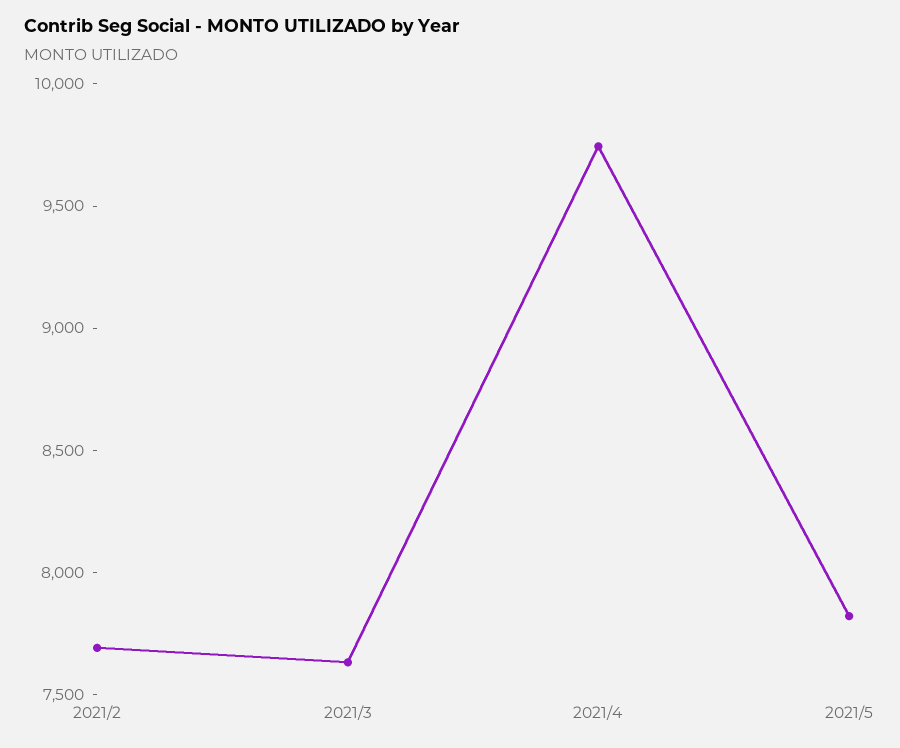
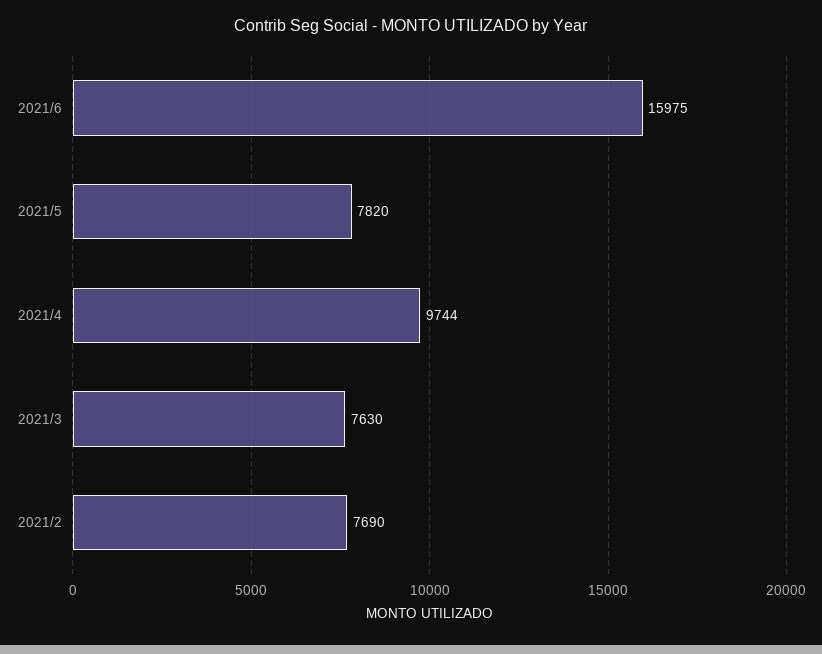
2021/6: none -> 15975

